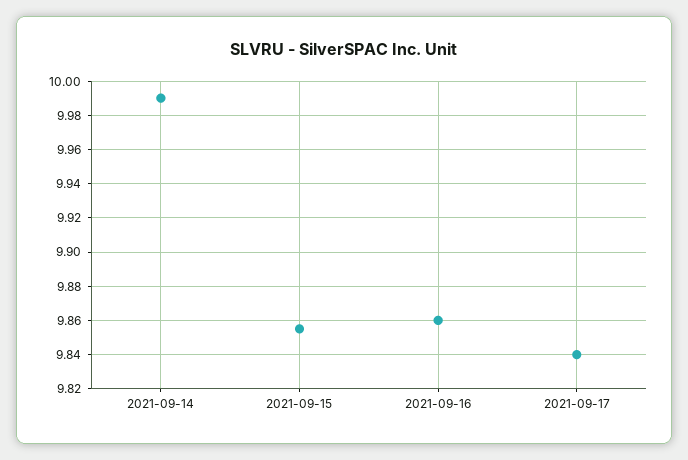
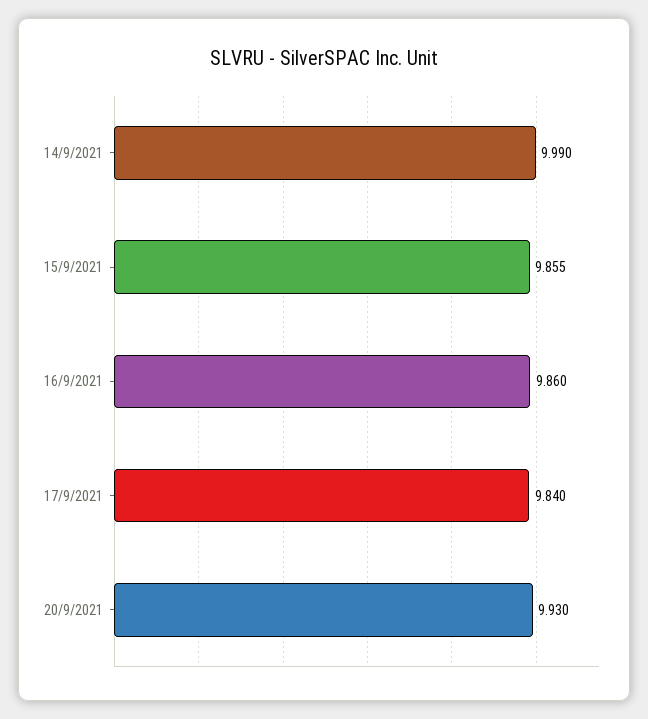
20/9/2021: none -> 9.93

